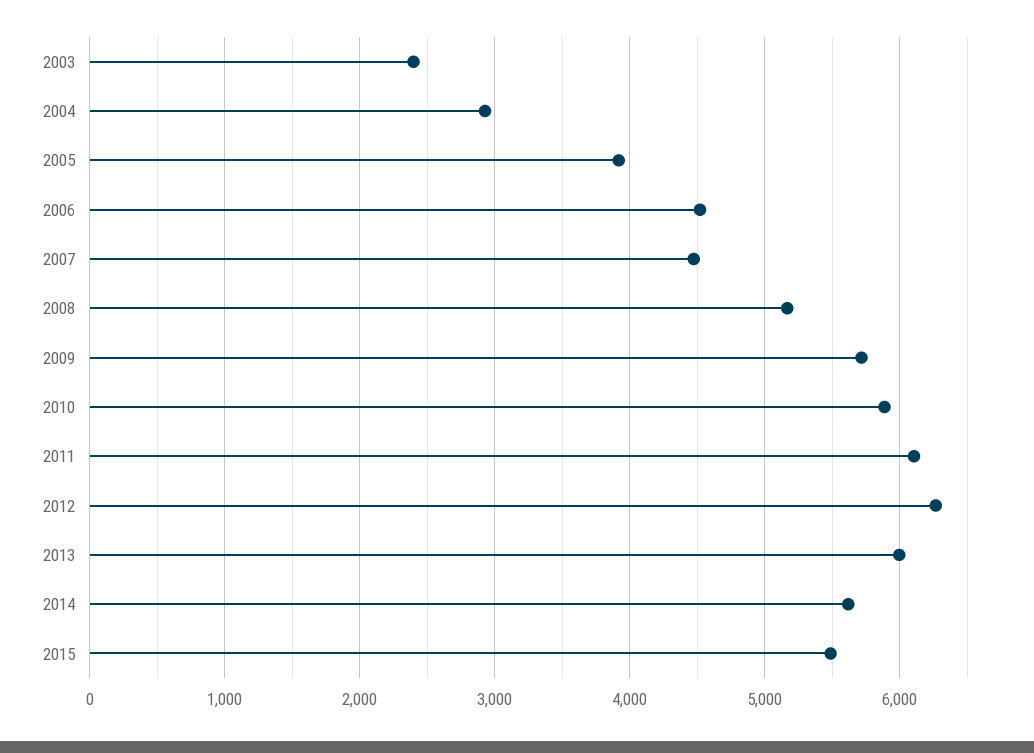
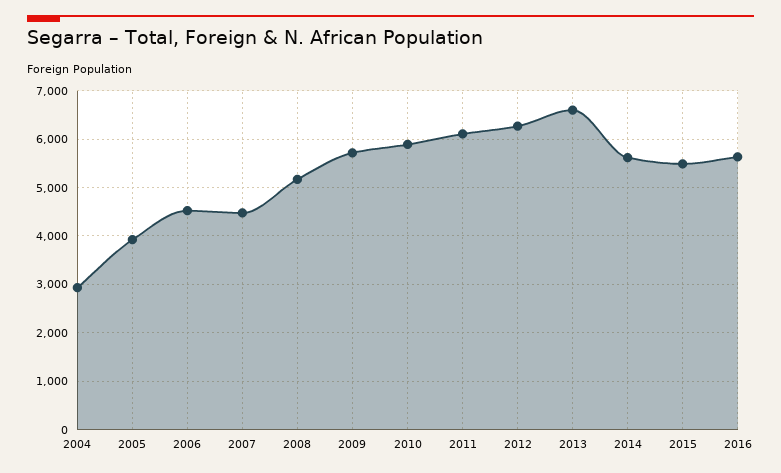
2003: 2400 -> none
2013: 6000 -> 6600
2016: none -> 5600

